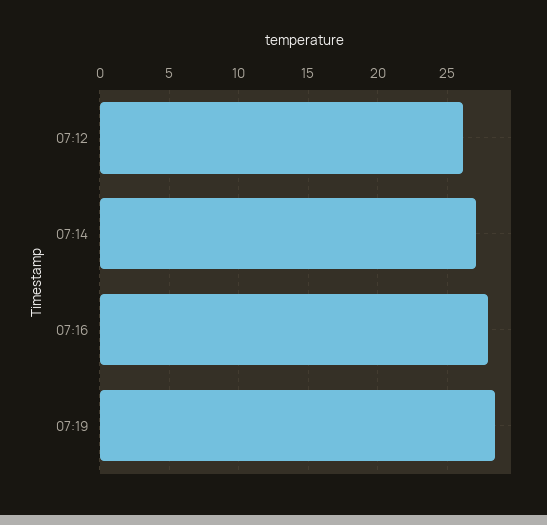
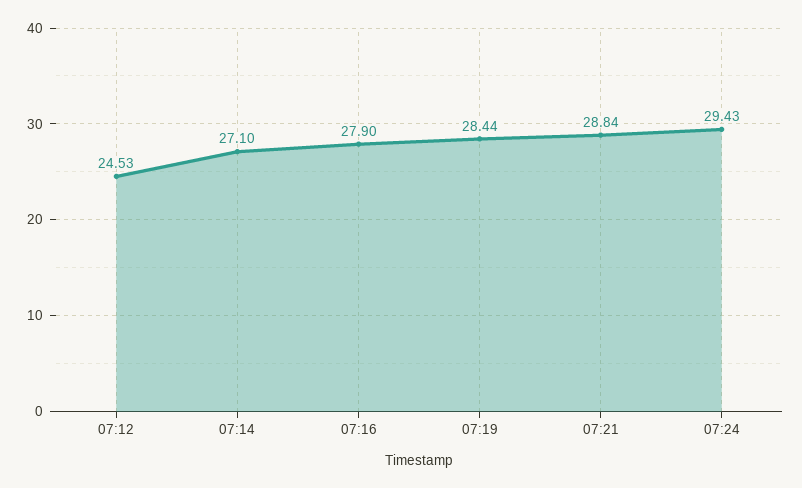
07:12: 26 -> 24.53
07:21: none -> 28.84
07:24: none -> 29.43

